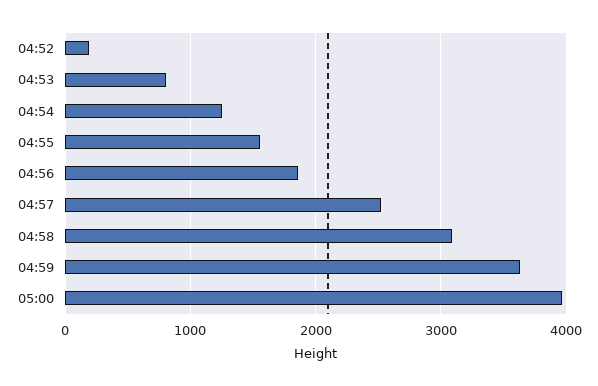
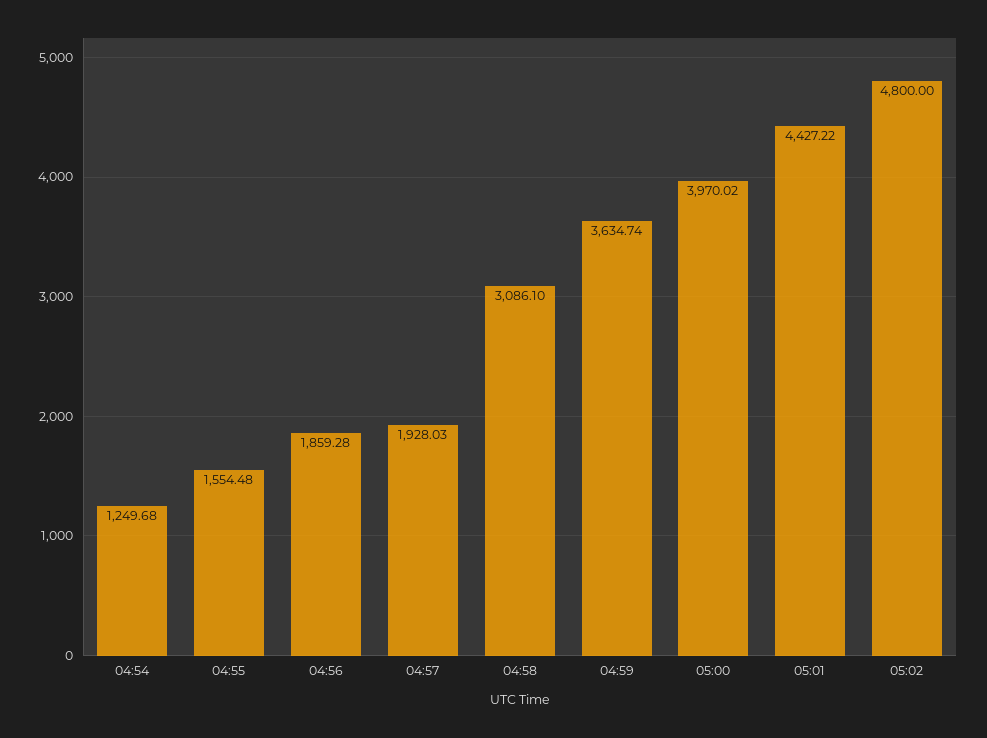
04:52: 200 -> none
04:53: 800 -> none
04:57: 2500 -> 1928.03
05:01: none -> 4427.22
05:02: none -> 4800

